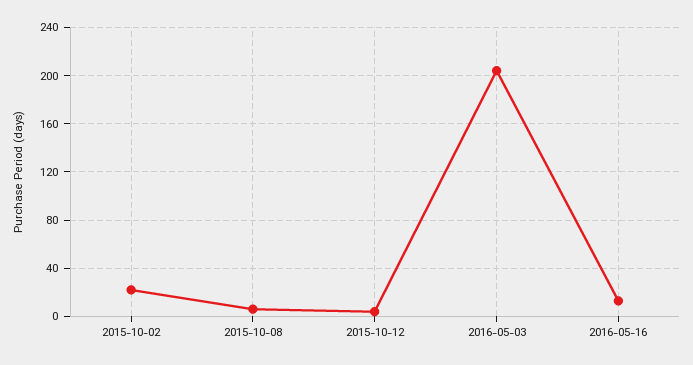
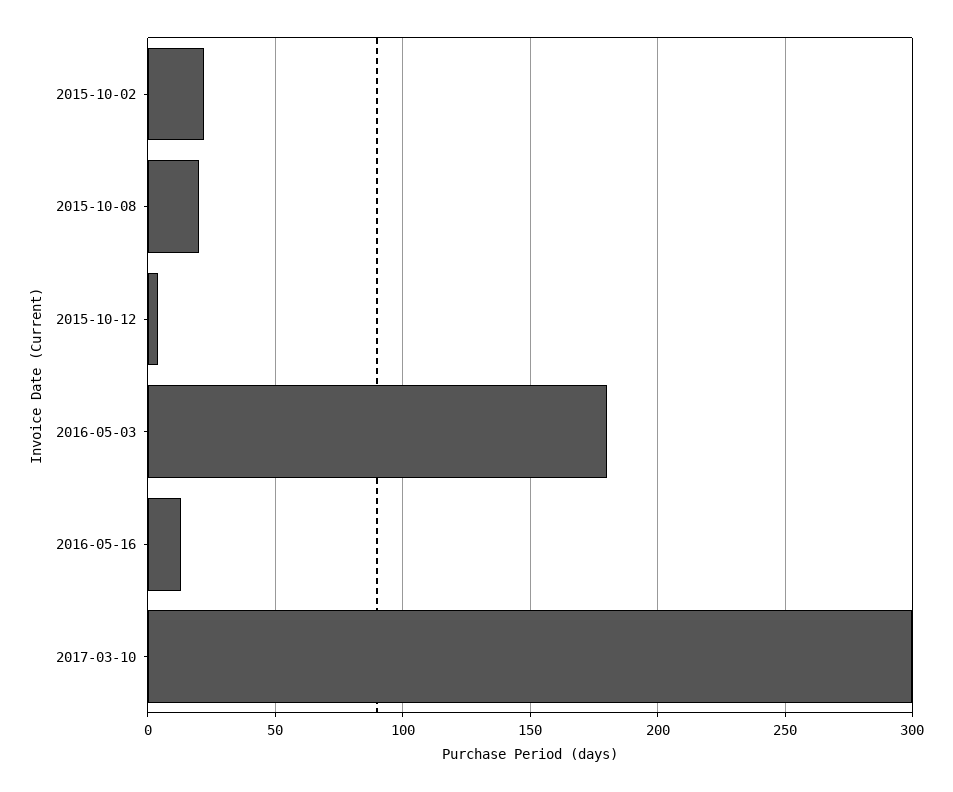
2015-10-08: 5 -> 20
2016-05-03: 205 -> 180
2017-03-10: none -> 300

